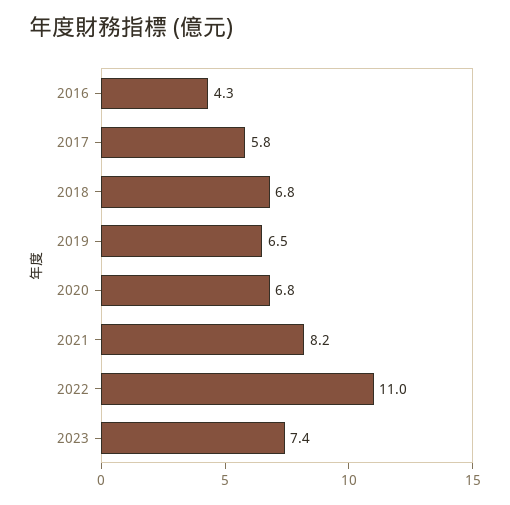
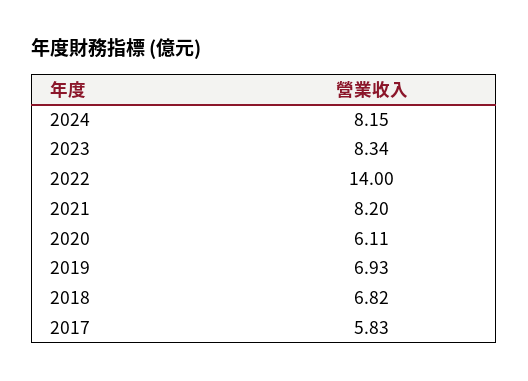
2016: 4.3 -> none
2019: 6.5 -> 6.93
2020: 6.8 -> 6.11
2022: 11 -> 14
2023: 7.4 -> 8.34
2024: none -> 8.15

